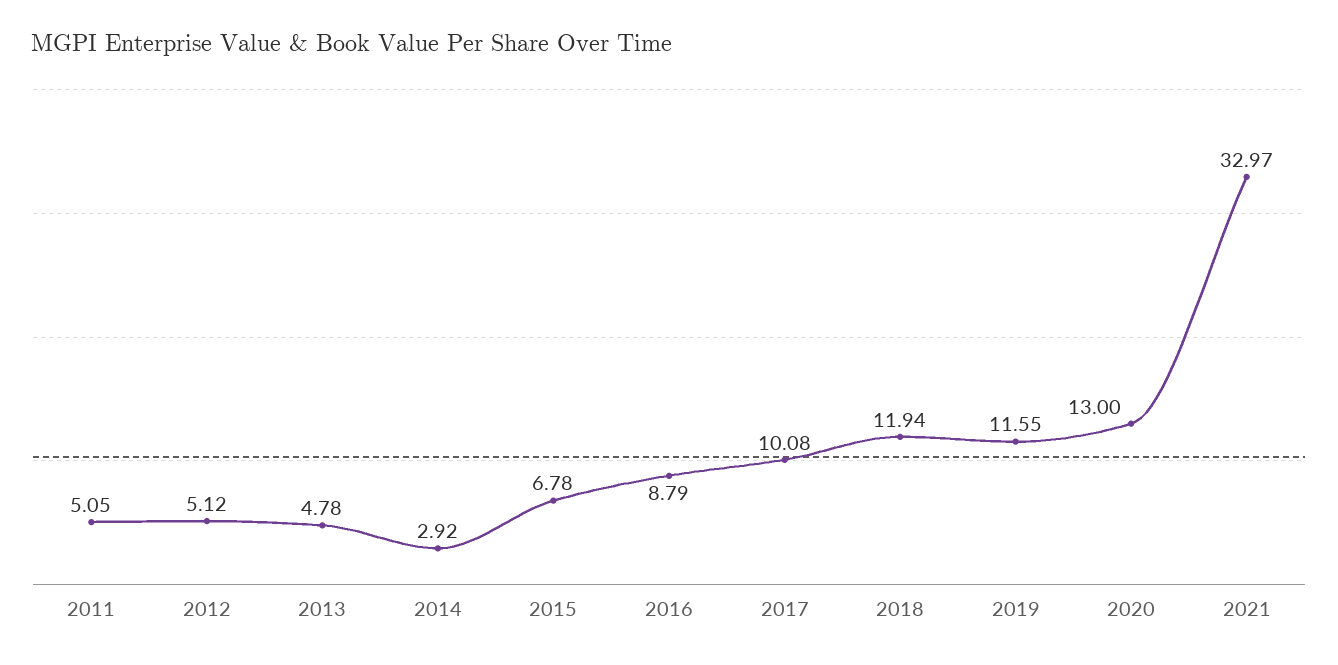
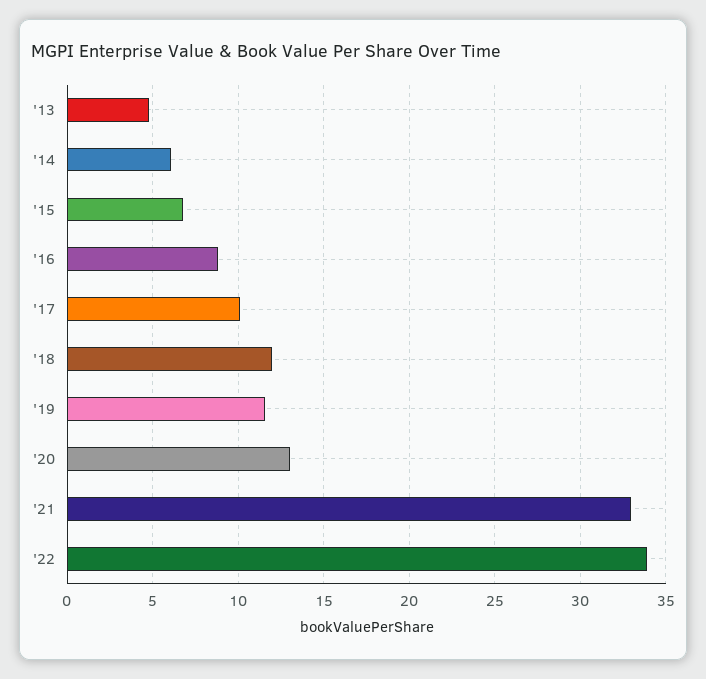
2011: 5.05 -> none
2012: 5.12 -> none
2014: 2.92 -> 6
'22: none -> 34

